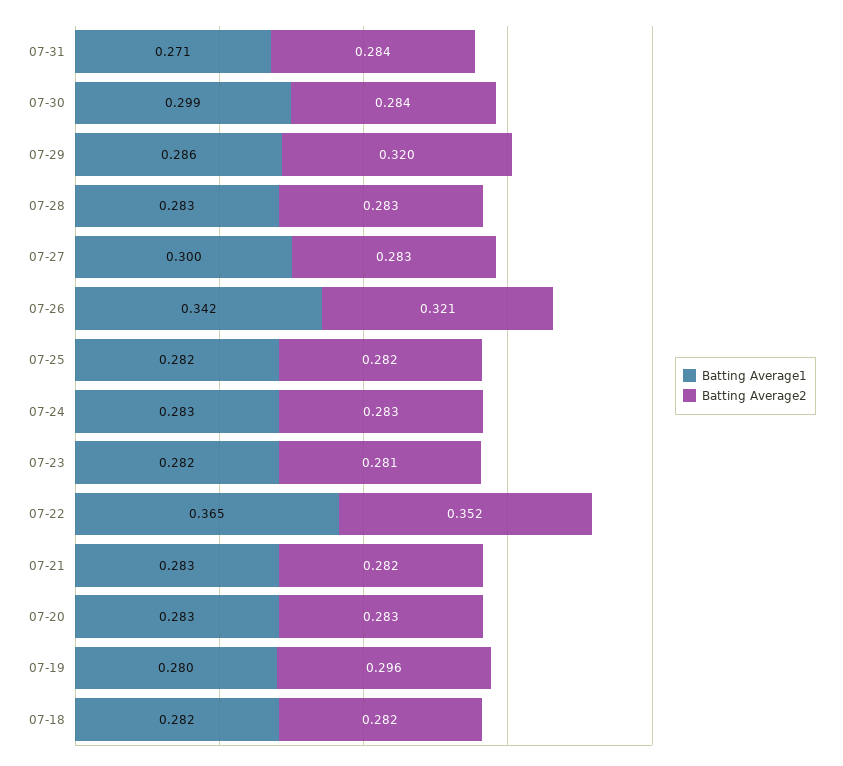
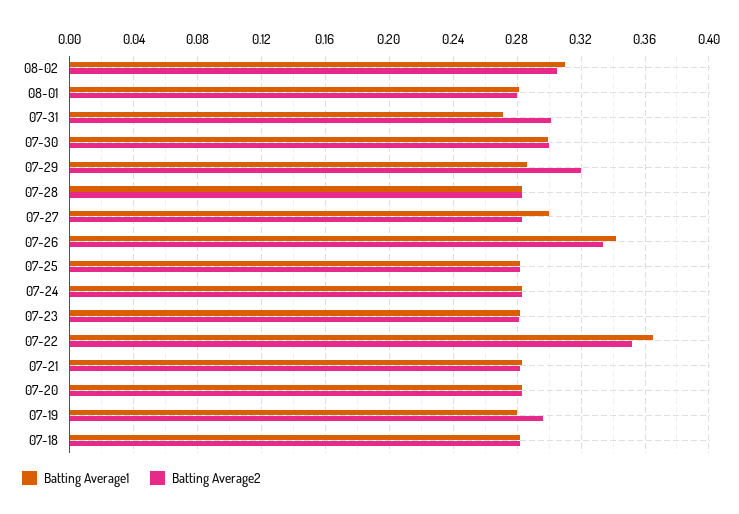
Batting Average2, 07-31: 0.284 -> 0.3
Batting Average2, 07-30: 0.284 -> 0.3
Batting Average2, 07-26: 0.321 -> 0.335
Batting Average1, 08-02: none -> 0.31
Batting Average2, 08-02: none -> 0.305
Batting Average1, 08-01: none -> 0.28
Batting Average2, 08-01: none -> 0.28

